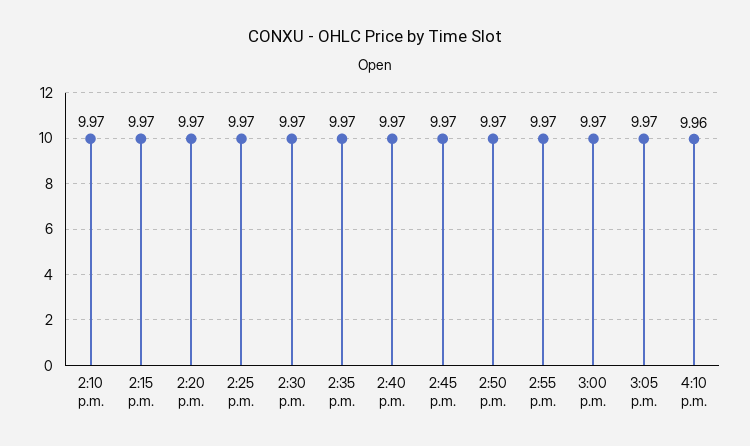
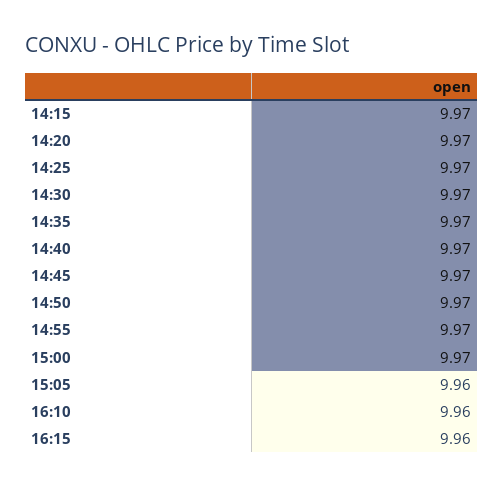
2:10 p.m.: 9.97 -> none
3:05 p.m.: 9.97 -> 9.96
16:15: none -> 9.96

